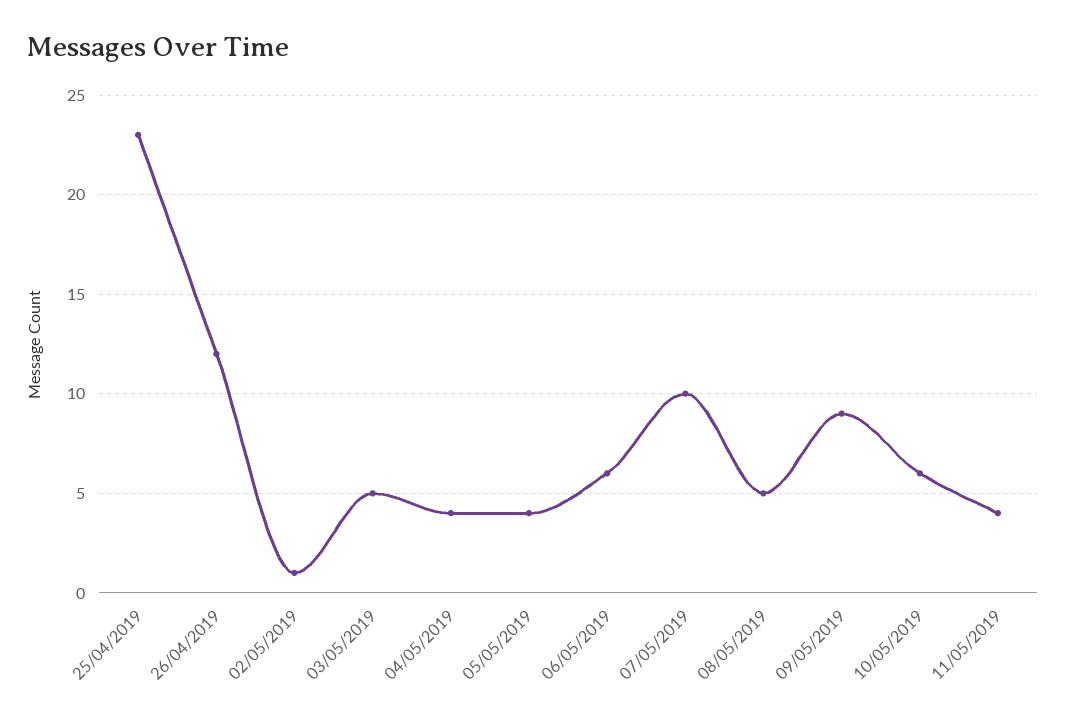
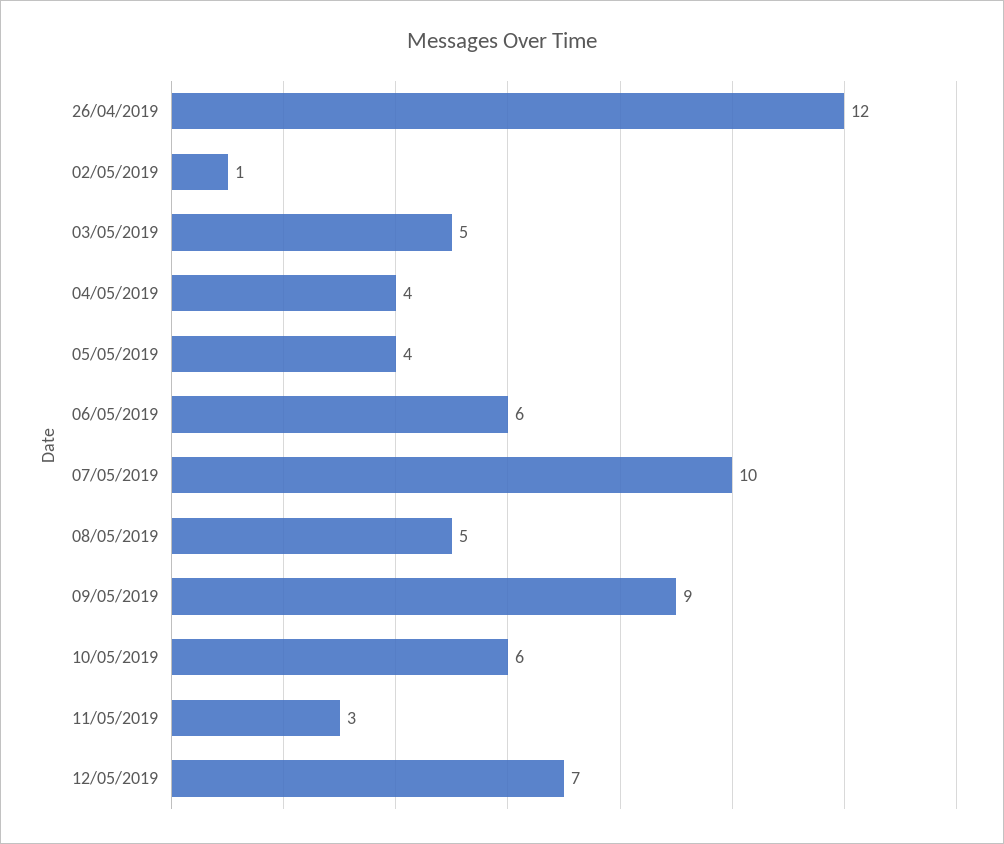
25/04/2019: 23 -> none
11/05/2019: 4 -> 3
12/05/2019: none -> 7

